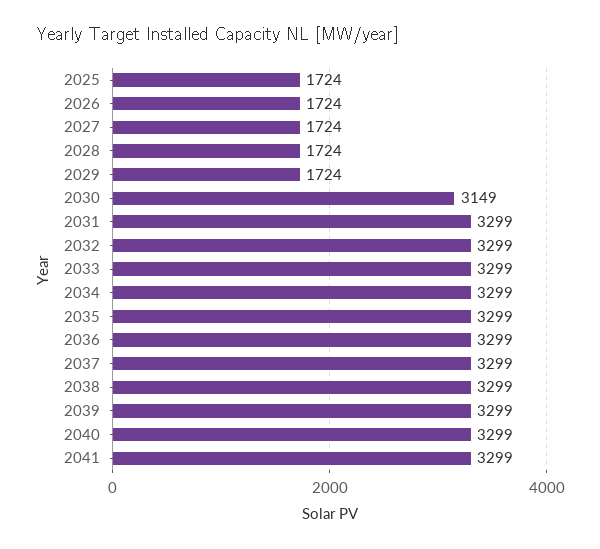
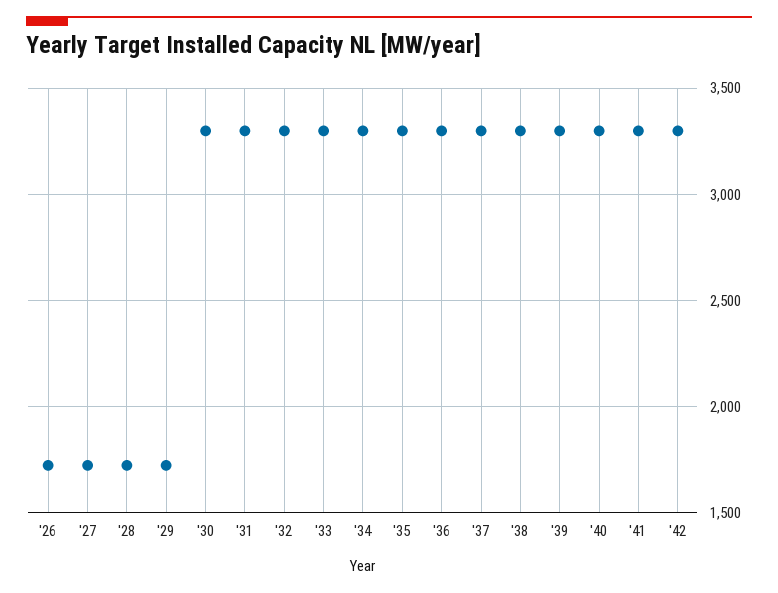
2025: 1724 -> none
2030: 3149 -> 3300
'42: none -> 3300

